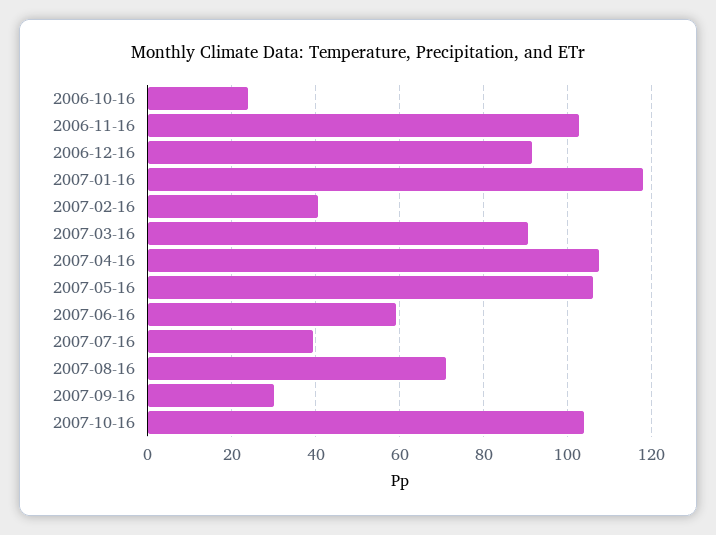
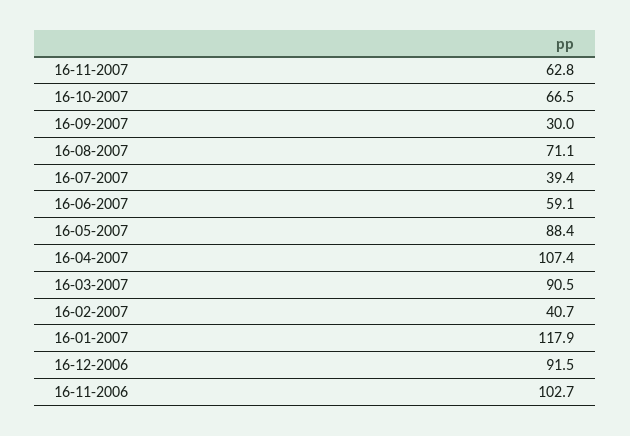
2006-10-16: 24 -> none
2007-05-16: 106 -> 88.4
2007-10-16: 104 -> 66.5
16-11-2007: none -> 62.8

